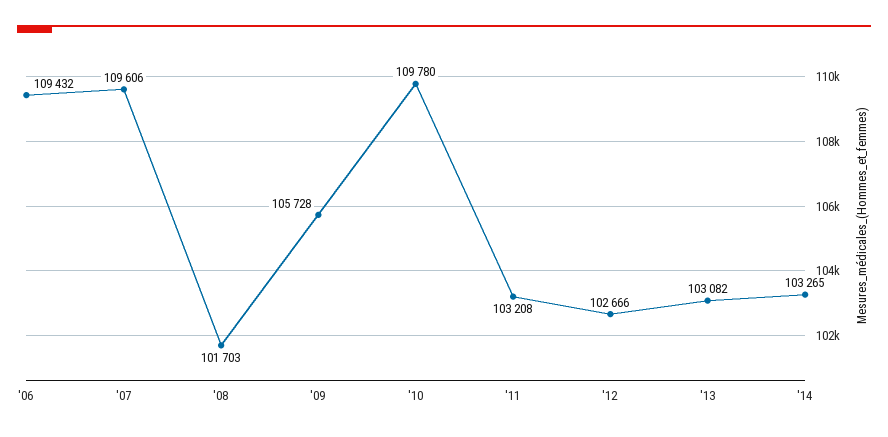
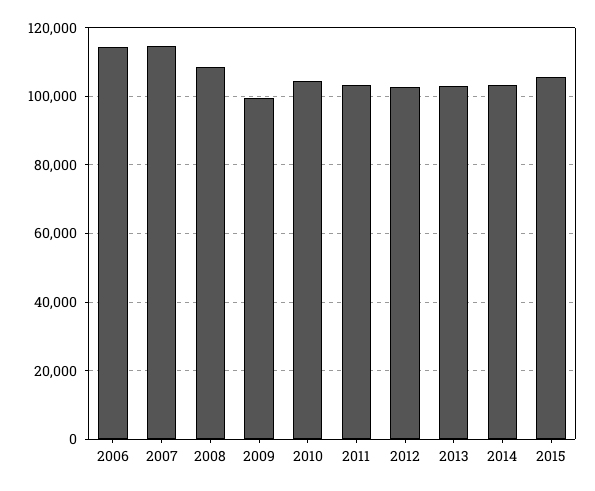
'06: 109432 -> 114000
'07: 109606 -> 114000
'08: 101703 -> 108000
'09: 105728 -> 100000
'10: 109780 -> 104000
2015: none -> 106000

